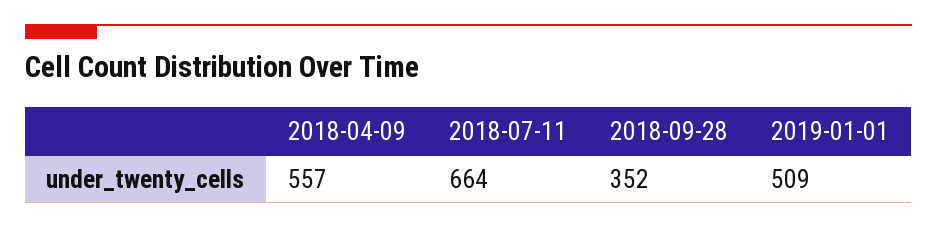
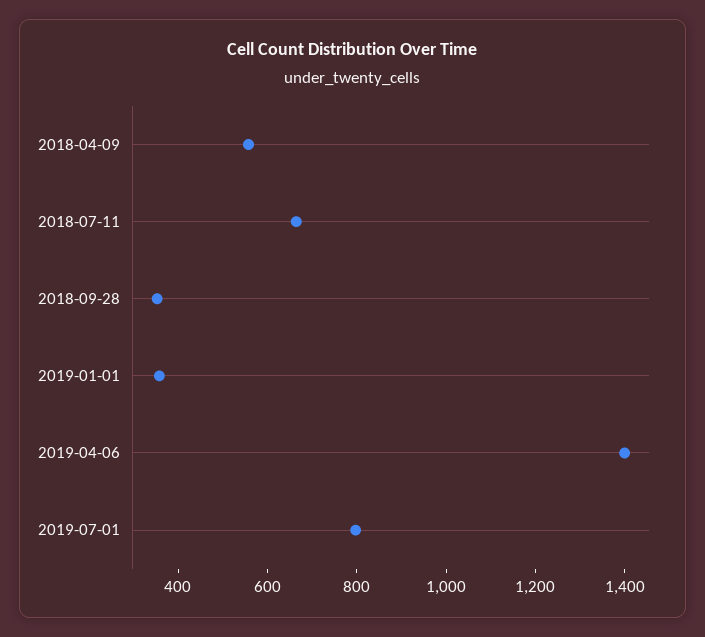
2019-01-01: 509 -> 350
2019-04-06: none -> 1400
2019-07-01: none -> 800

